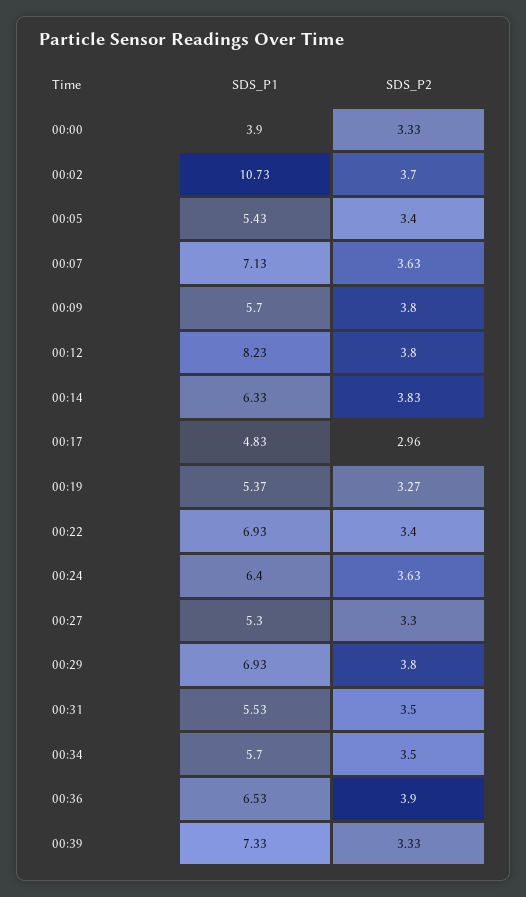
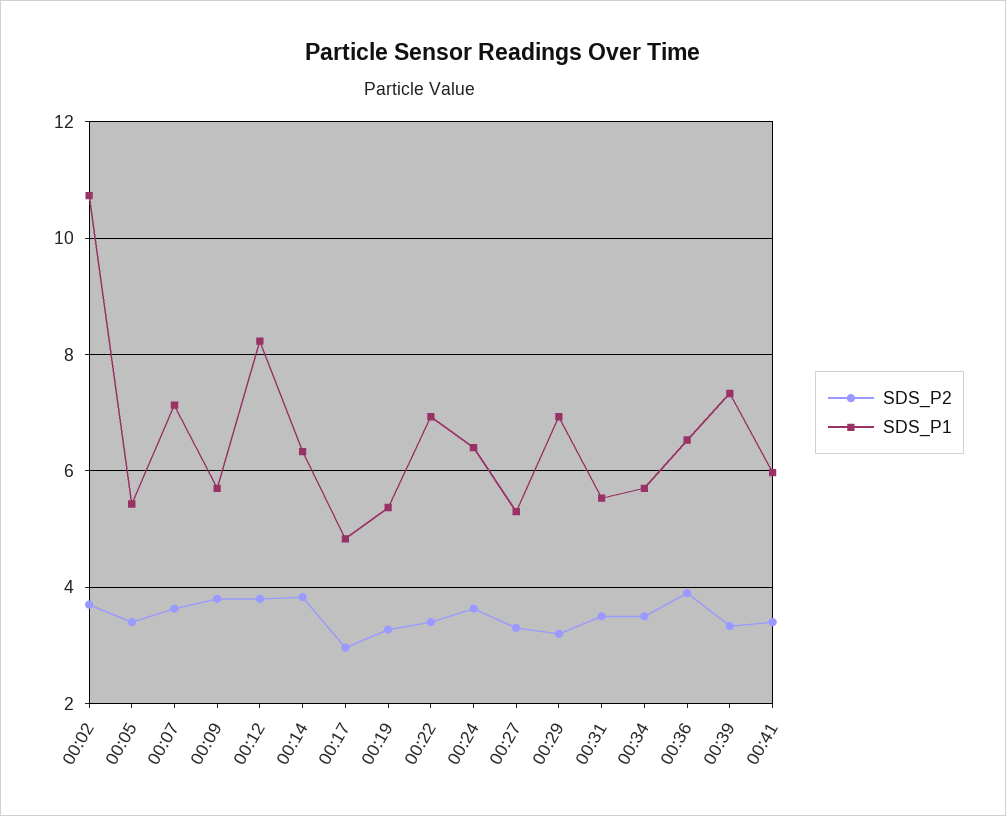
SDS_P1, 00:00: 3.9 -> none
SDS_P2, 00:00: 3.33 -> none
SDS_P2, 00:29: 3.8 -> 3.2
SDS_P2, 00:41: none -> 3.4
SDS_P1, 00:41: none -> 6

